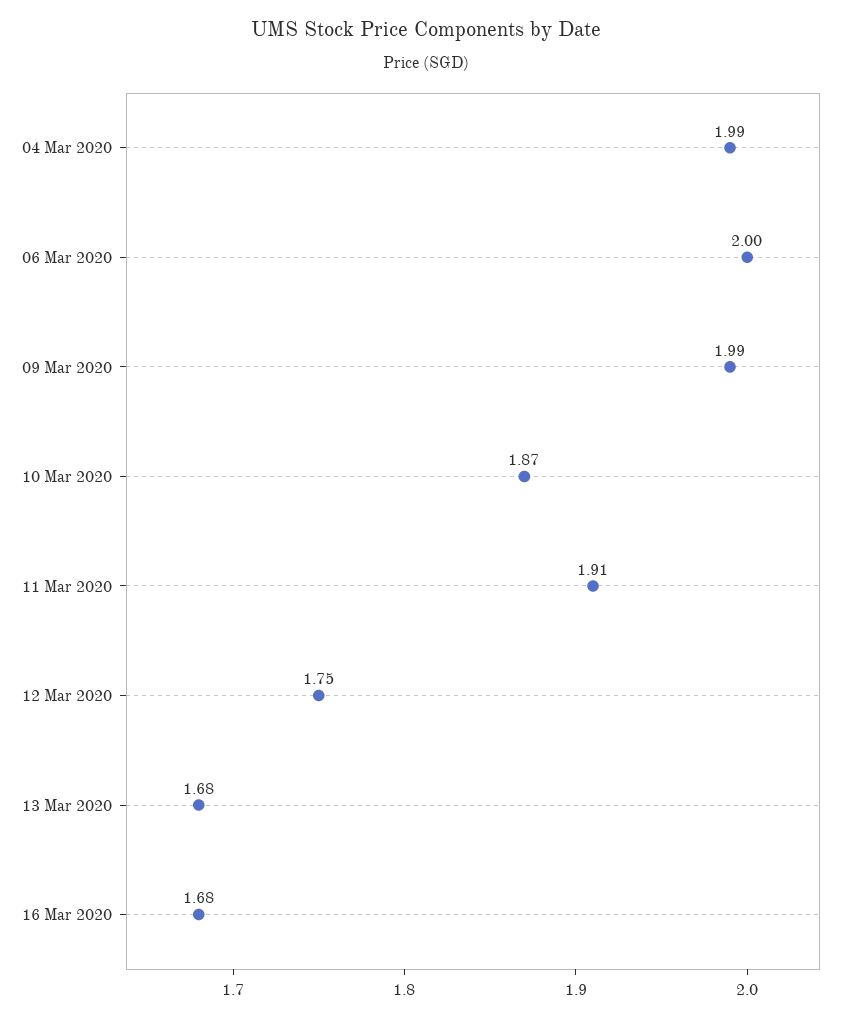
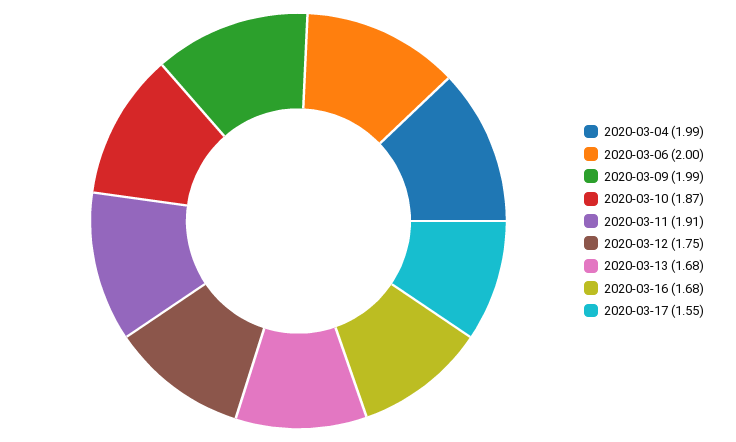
2020-03-17: none -> 1.55

